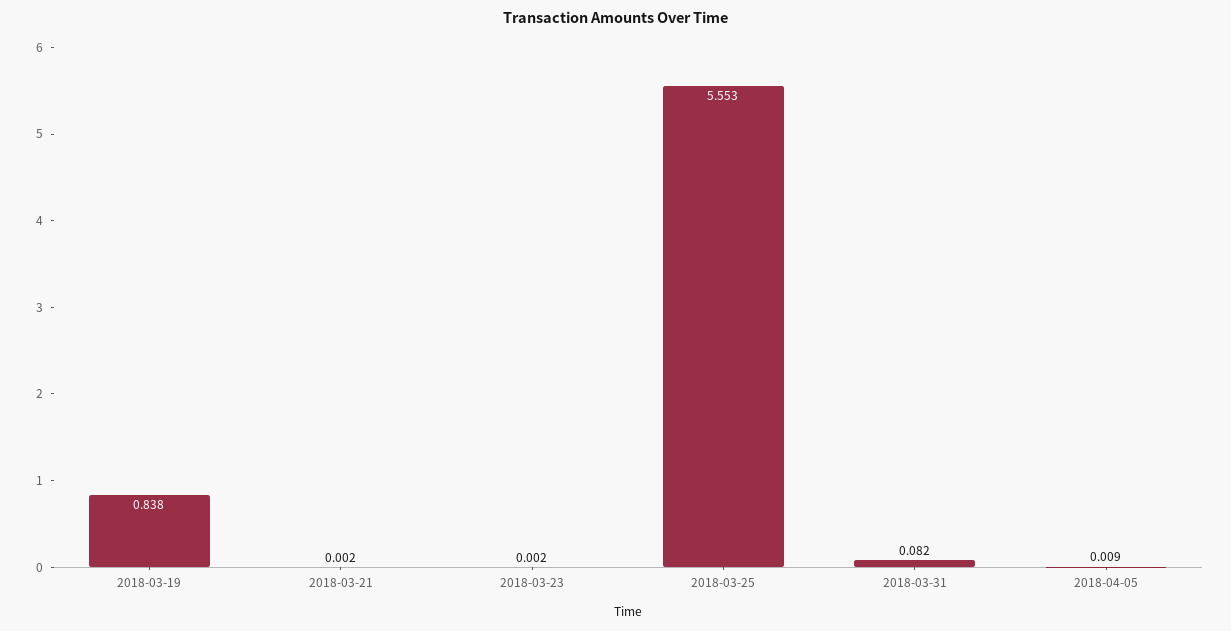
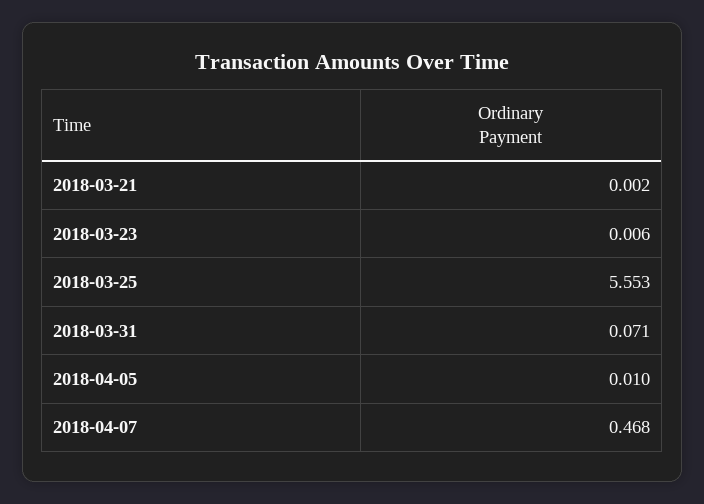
2018-03-19: 0.838 -> none
2018-03-23: 0.002 -> 0.006
2018-03-31: 0.082 -> 0.071
2018-04-05: 0.009 -> 0.01
2018-04-07: none -> 0.468

